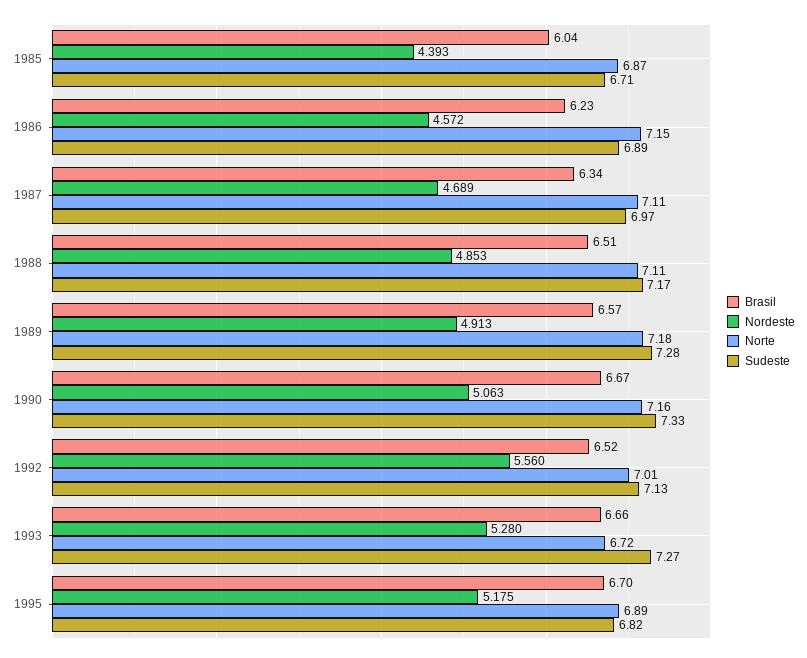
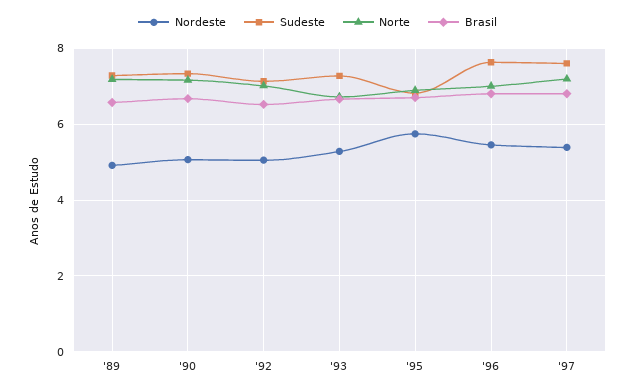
Brasil, 1985: 6.04 -> none
Nordeste, 1985: 4.393 -> none
Norte, 1985: 6.87 -> none
Sudeste, 1985: 6.71 -> none
Brasil, 1986: 6.23 -> none
Nordeste, 1986: 4.572 -> none
Norte, 1986: 7.15 -> none
Sudeste, 1986: 6.89 -> none
Brasil, 1987: 6.34 -> none
Nordeste, 1987: 4.689 -> none
Norte, 1987: 7.11 -> none
Sudeste, 1987: 6.97 -> none
Brasil, 1988: 6.51 -> none
Nordeste, 1988: 4.853 -> none
Norte, 1988: 7.11 -> none
Sudeste, 1988: 7.17 -> none
Nordeste, 1992: 5.56 -> 5
Nordeste, 1995: 5.175 -> 5.8
Nordeste, '96: none -> 5.4
Sudeste, '96: none -> 7.6
Norte, '96: none -> 7
Brasil, '96: none -> 6.8
Nordeste, '97: none -> 5.4
Sudeste, '97: none -> 7.6
Norte, '97: none -> 7.2
Brasil, '97: none -> 6.8

